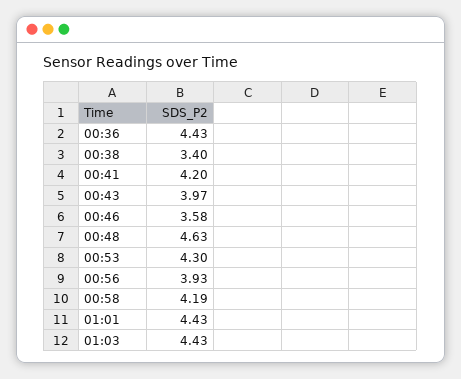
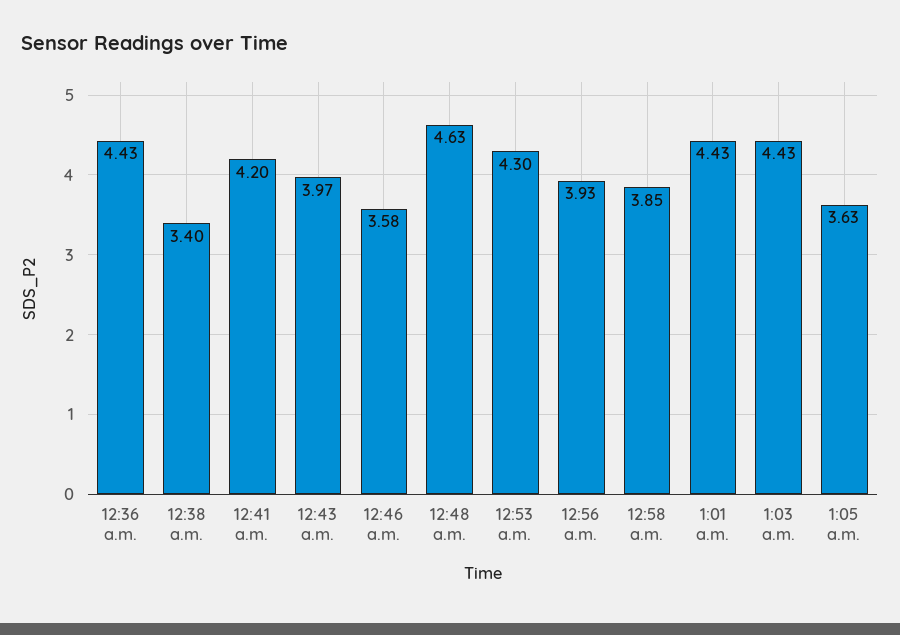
00:58: 4.19 -> 3.85
1:05 a.m.: none -> 3.63

